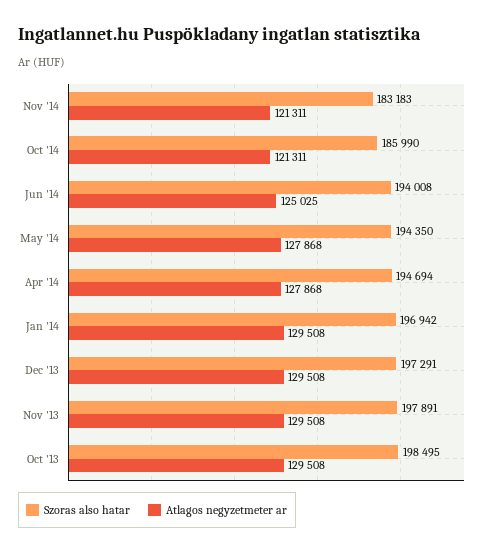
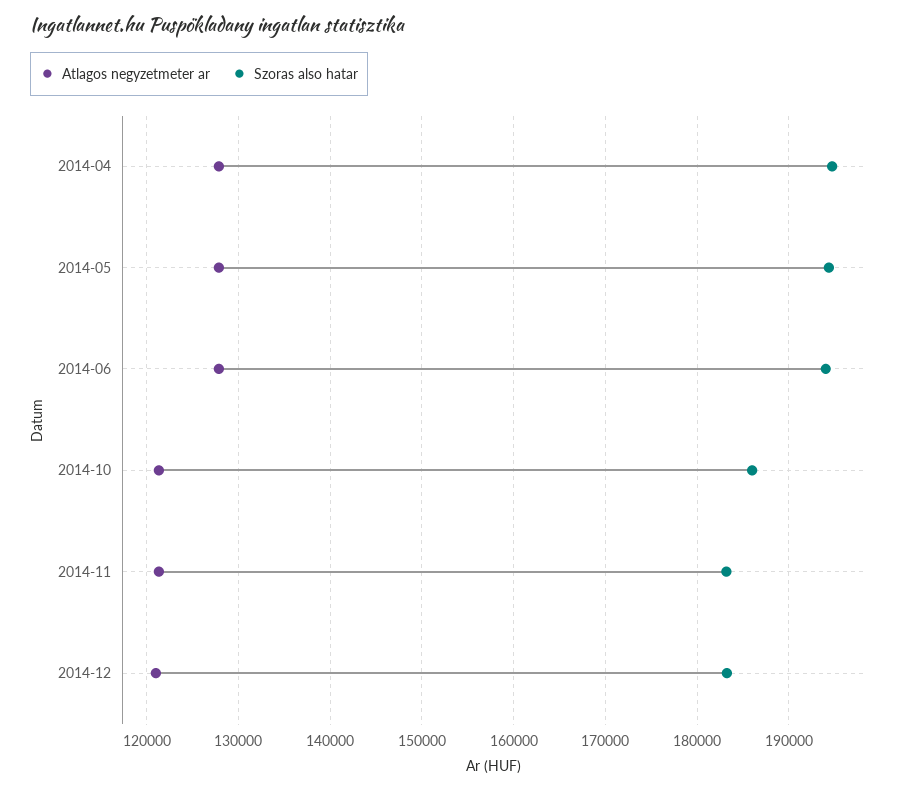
Atlagos negyzetmeter ar, Jun '14: 125025 -> 128000
Szoras also hatar, Jan '14: 196942 -> none
Atlagos negyzetmeter ar, Jan '14: 129508 -> none
Szoras also hatar, Dec '13: 197291 -> none
Atlagos negyzetmeter ar, Dec '13: 129508 -> none
Szoras also hatar, Nov '13: 197891 -> none
Atlagos negyzetmeter ar, Nov '13: 129508 -> none
Szoras also hatar, Oct '13: 198495 -> none
Atlagos negyzetmeter ar, Oct '13: 129508 -> none
Atlagos negyzetmeter ar, 2014-12: none -> 121000
Szoras also hatar, 2014-12: none -> 183000

